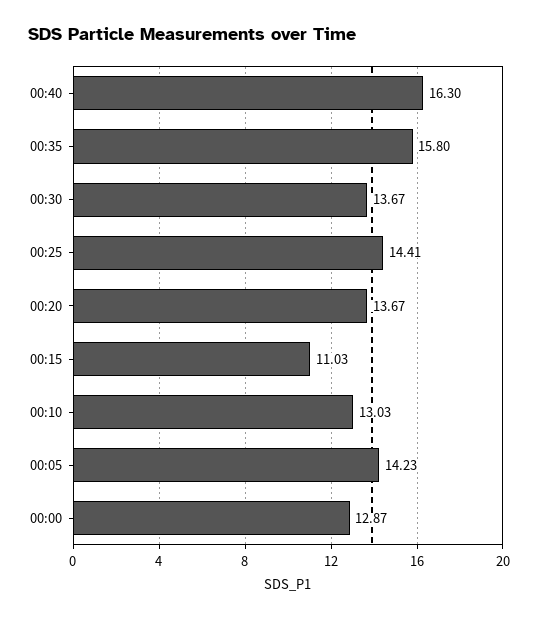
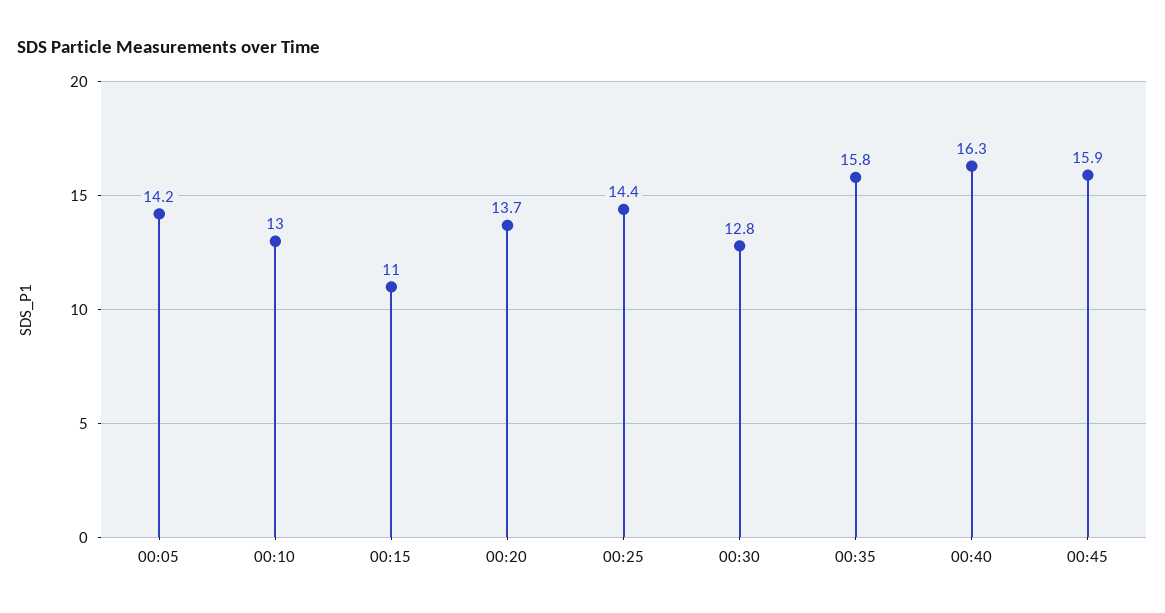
00:30: 13.67 -> 12.8
00:00: 12.87 -> none
00:45: none -> 15.9

